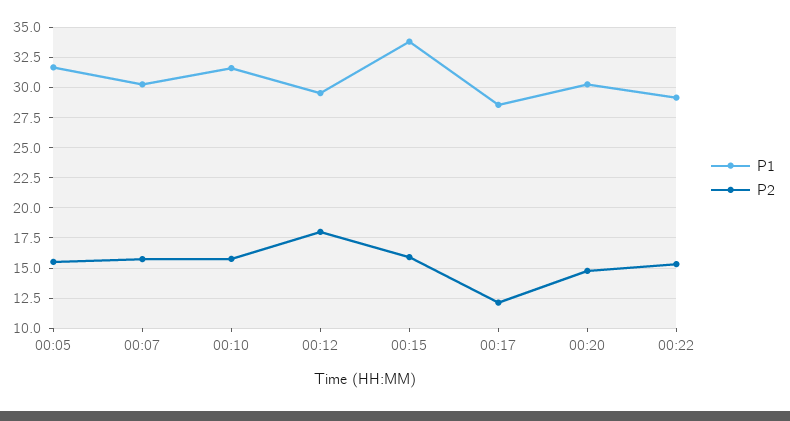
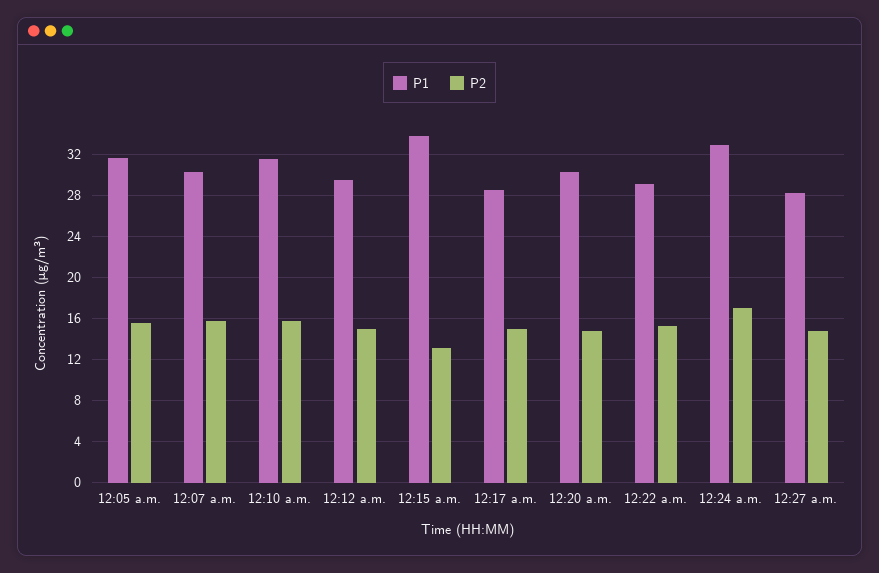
P2, 00:12: 18 -> 15
P2, 00:15: 16 -> 13
P2, 00:17: 12 -> 15
P1, 12:24 a.m.: none -> 33
P2, 12:24 a.m.: none -> 17
P1, 12:27 a.m.: none -> 28
P2, 12:27 a.m.: none -> 15

